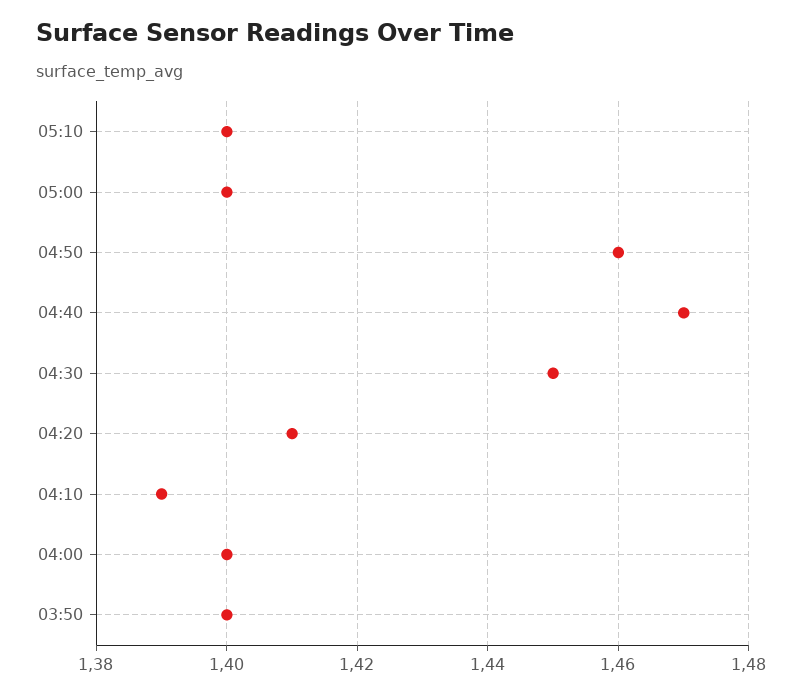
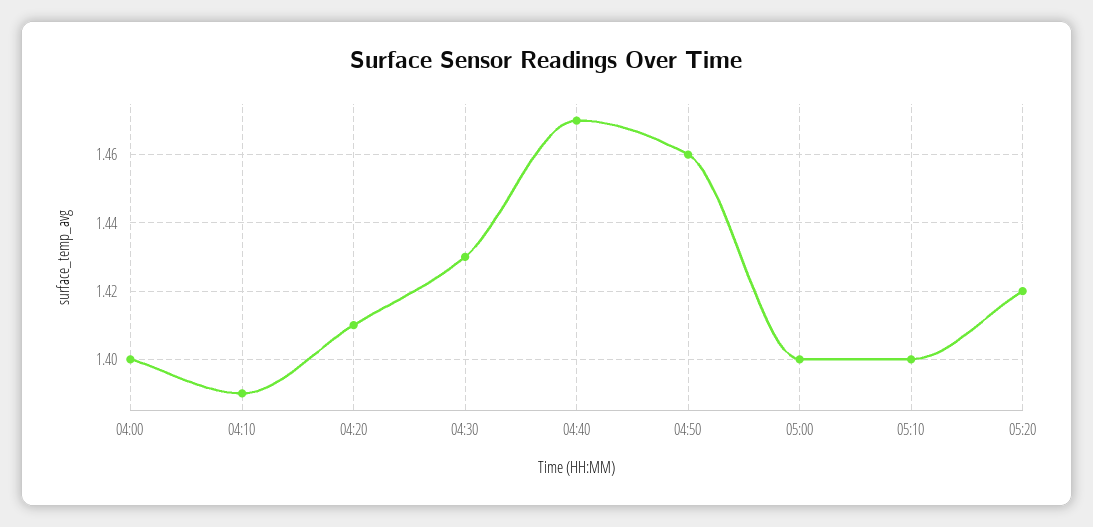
04:30: 1.45 -> 1.43
03:50: 1.4 -> none
05:20: none -> 1.42

